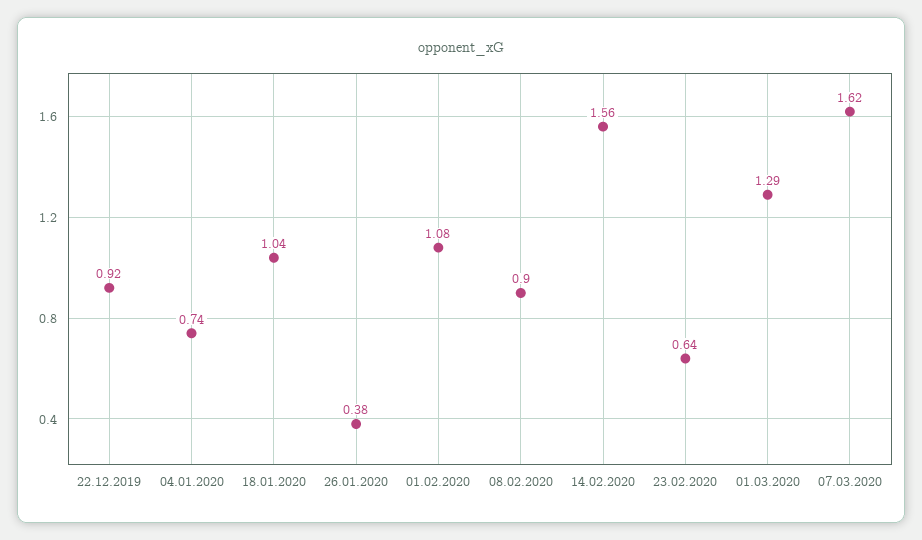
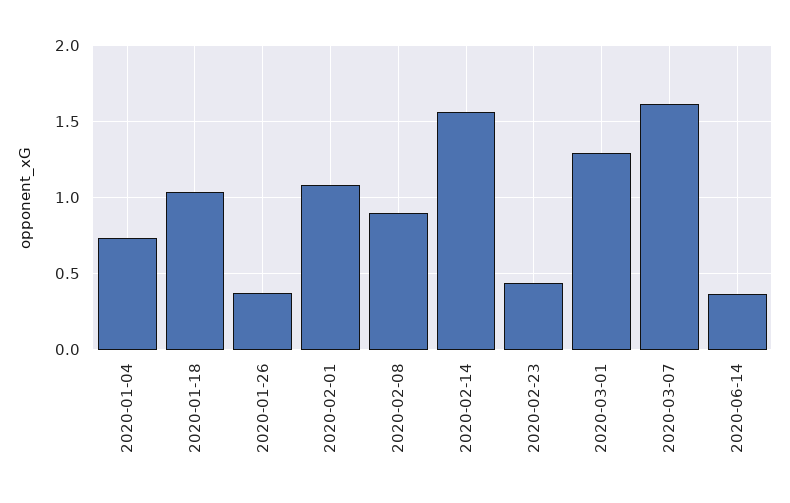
22.12.2019: 0.92 -> none
23.02.2020: 0.64 -> 0.45
2020-06-14: none -> 0.35

